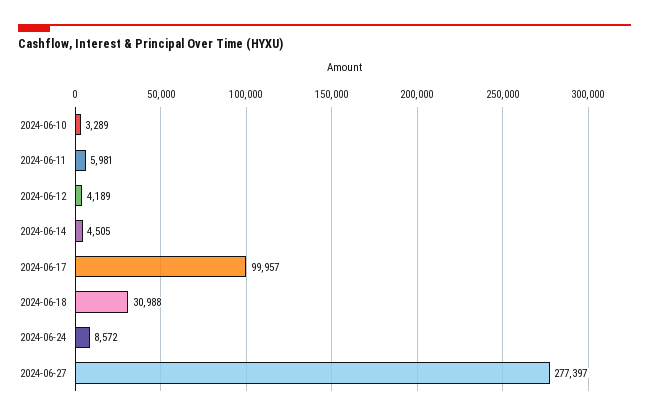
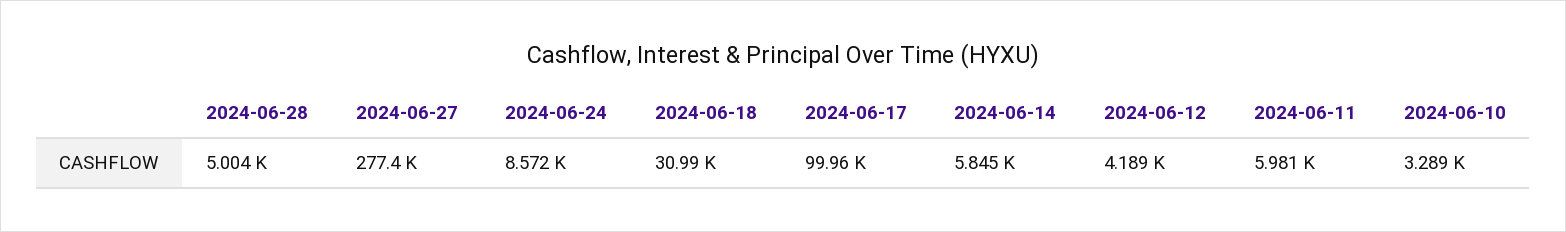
2024-06-14: 4505 -> 5845
2024-06-28: none -> 5004

